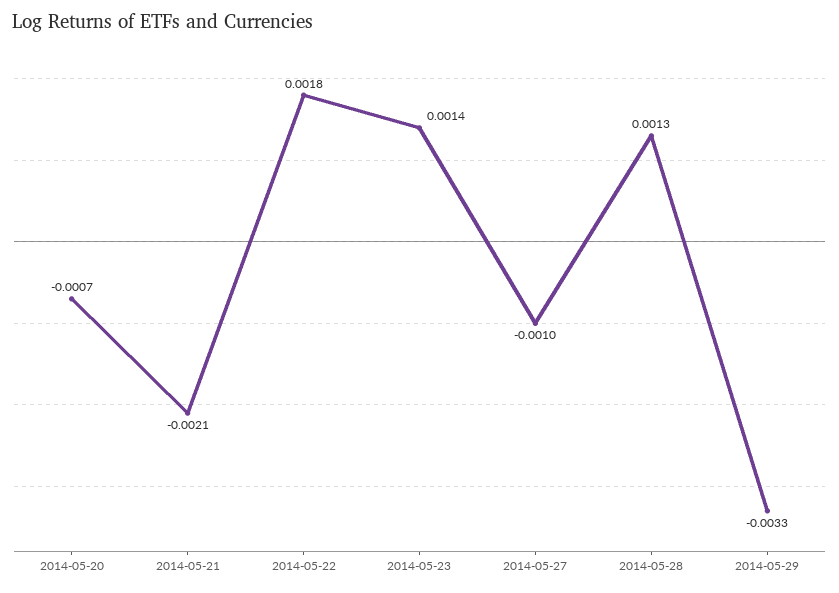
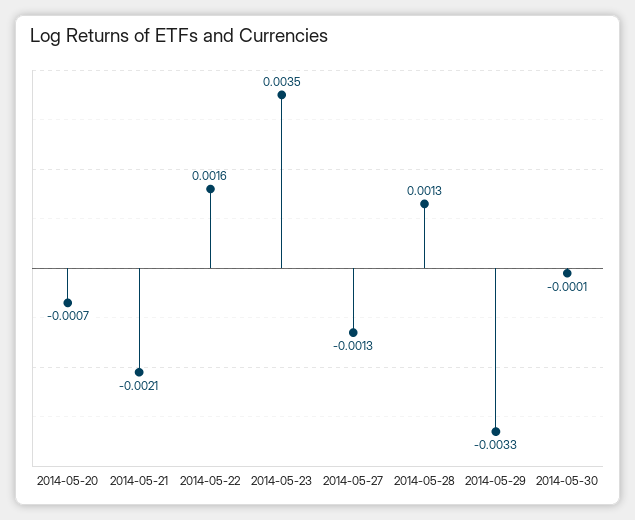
2014-05-22: 0.0018 -> 0.0016
2014-05-23: 0.0014 -> 0.0035
2014-05-27: -0.001 -> -0.0013
2014-05-30: none -> -0.0001

